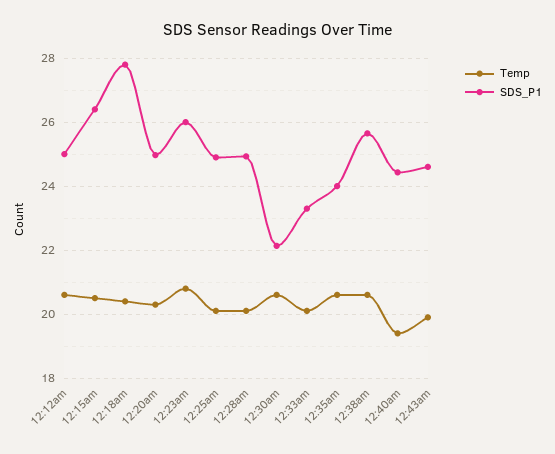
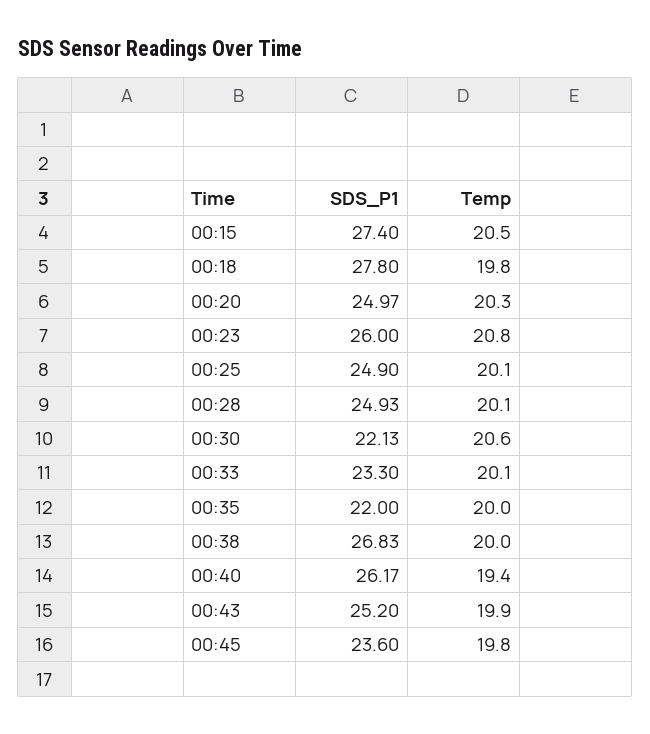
Temp, 12:12am: 20.6 -> none
SDS_P1, 12:12am: 25 -> none
SDS_P1, 12:15am: 26.4 -> 27.4
Temp, 12:18am: 20.4 -> 19.8
Temp, 12:35am: 20.6 -> 20
SDS_P1, 12:35am: 24 -> 22
Temp, 12:38am: 20.6 -> 20
SDS_P1, 12:38am: 25.6 -> 26.83
SDS_P1, 12:40am: 24.4 -> 26.17
SDS_P1, 12:43am: 24.6 -> 25.2
SDS_P1, 00:45: none -> 23.6
Temp, 00:45: none -> 19.8

